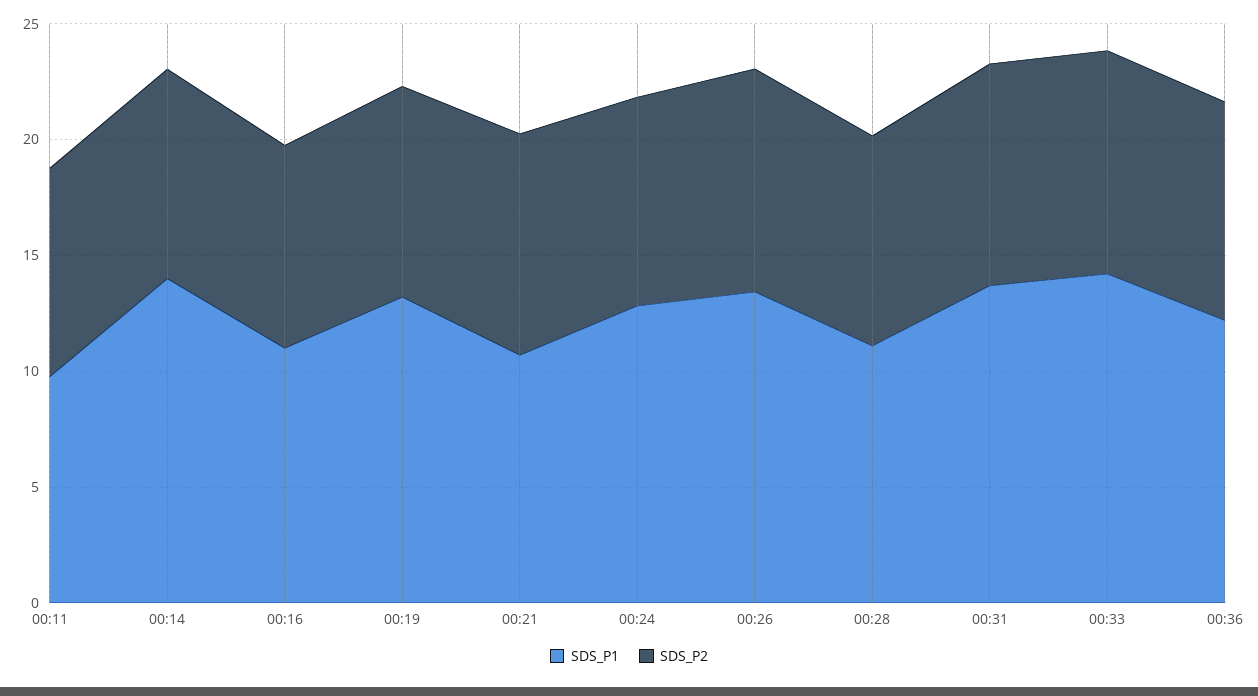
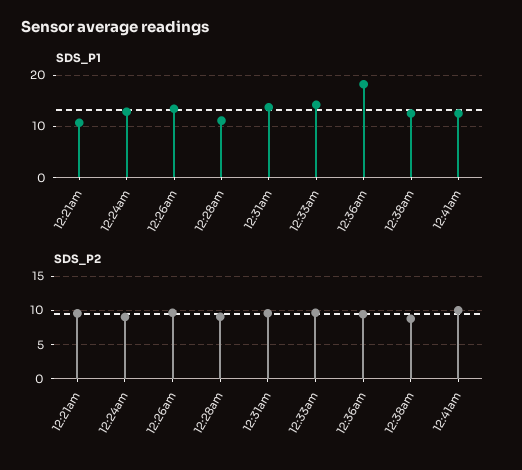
SDS_P1, 00:11: 10 -> none
SDS_P2, 00:11: 9 -> none
SDS_P1, 00:14: 14 -> none
SDS_P2, 00:14: 9 -> none
SDS_P1, 00:16: 11 -> none
SDS_P2, 00:16: 9 -> none
SDS_P1, 00:19: 13 -> none
SDS_P2, 00:19: 9 -> none
SDS_P1, 00:36: 12 -> 18
SDS_P1, 12:38am: none -> 12
SDS_P1, 12:41am: none -> 12
SDS_P2, 12:38am: none -> 9
SDS_P2, 12:41am: none -> 10

